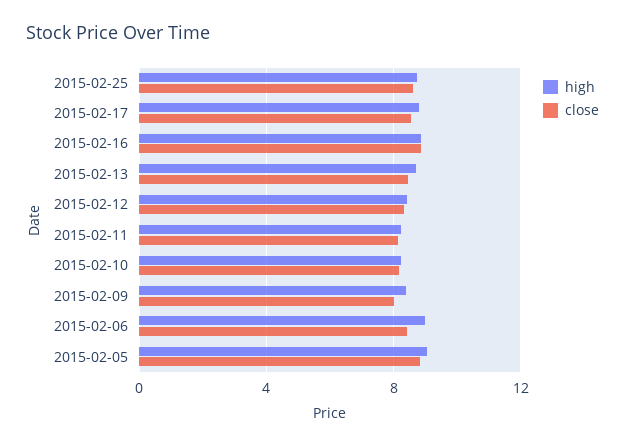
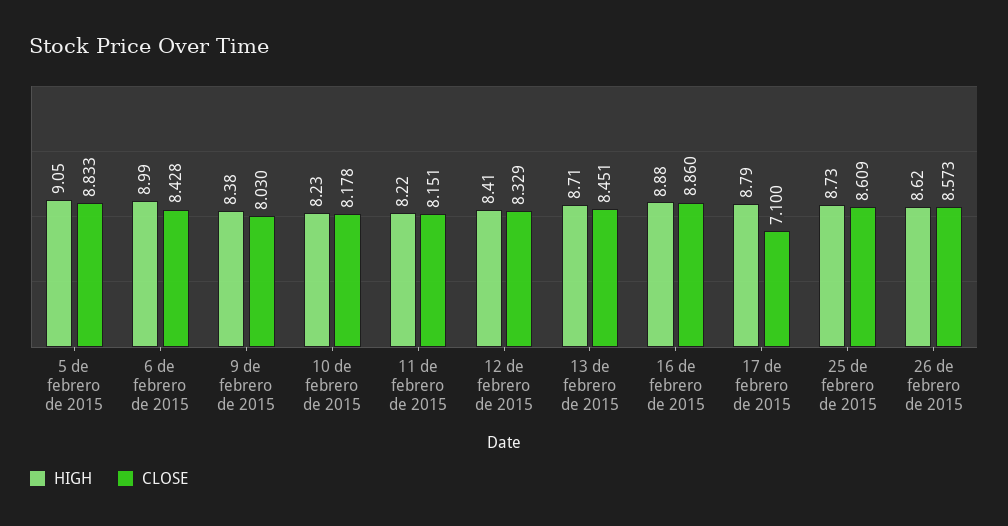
close, 2015-02-17: 8.5 -> 7.1
high, 26 de febrero de 2015: none -> 8.62
close, 26 de febrero de 2015: none -> 8.573

